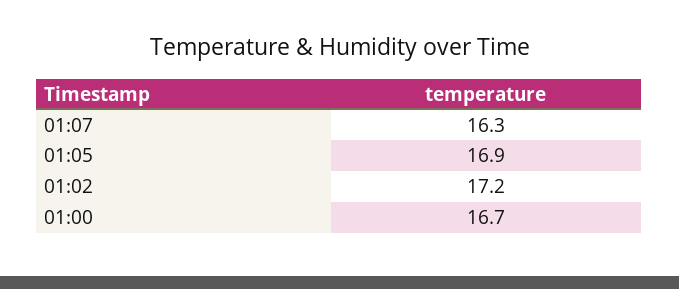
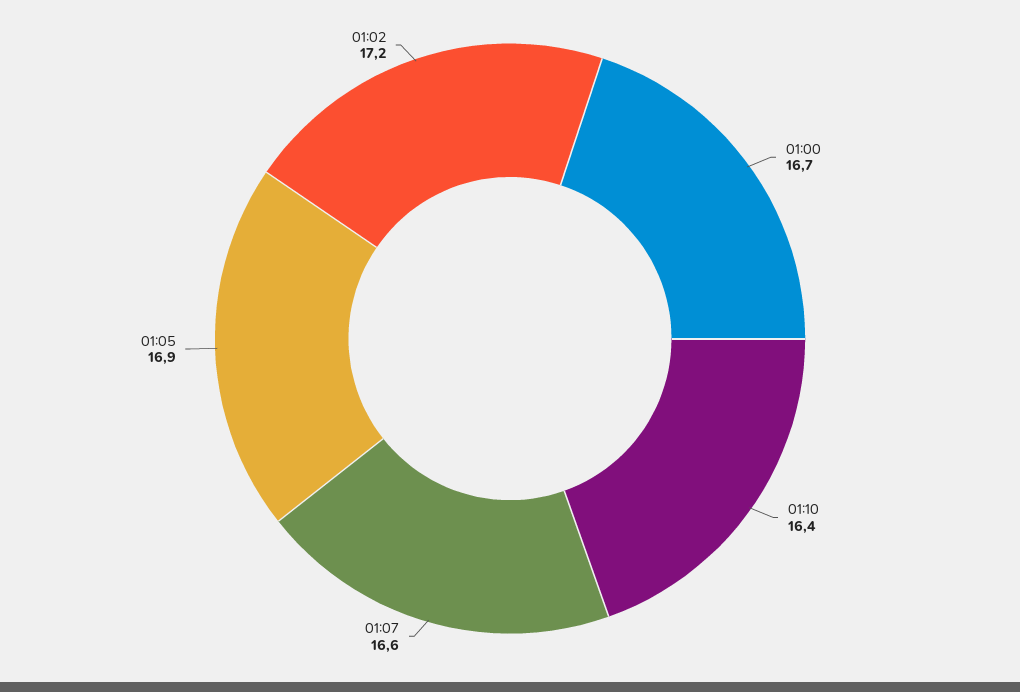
01:07: 16.3 -> 16.6
01:10: none -> 16.4

